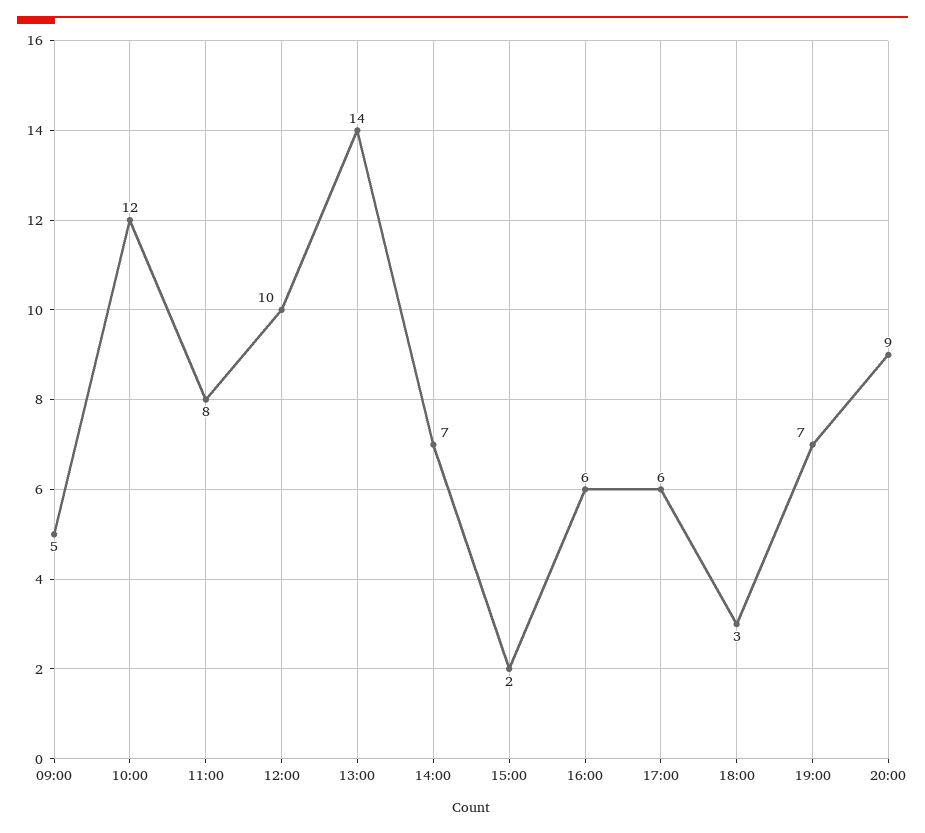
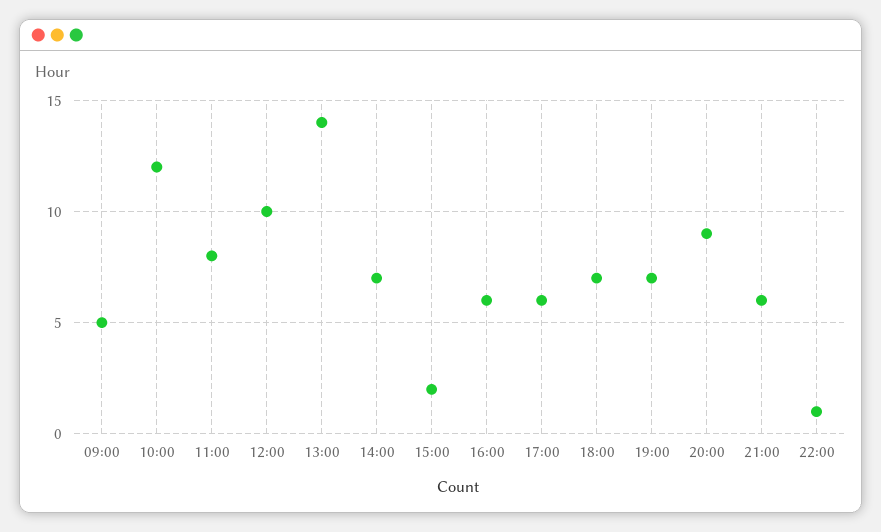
18:00: 3 -> 7
21:00: none -> 6
22:00: none -> 1

